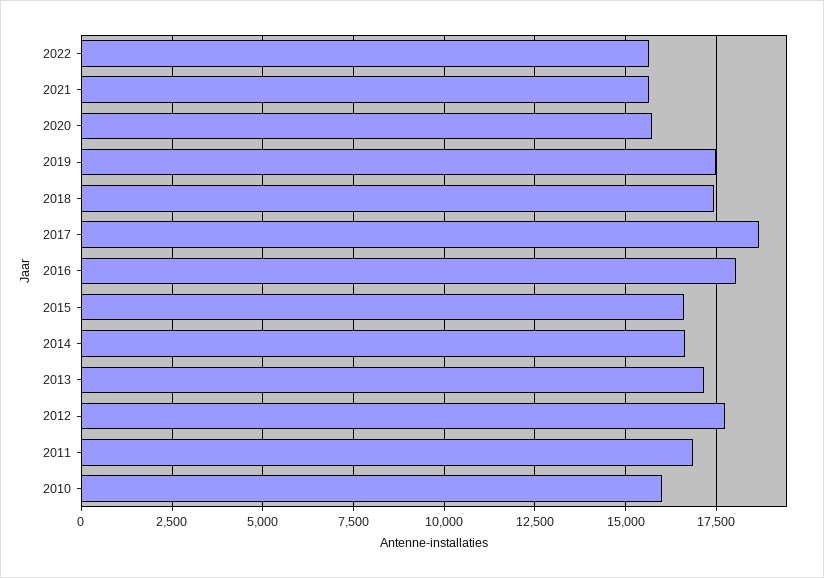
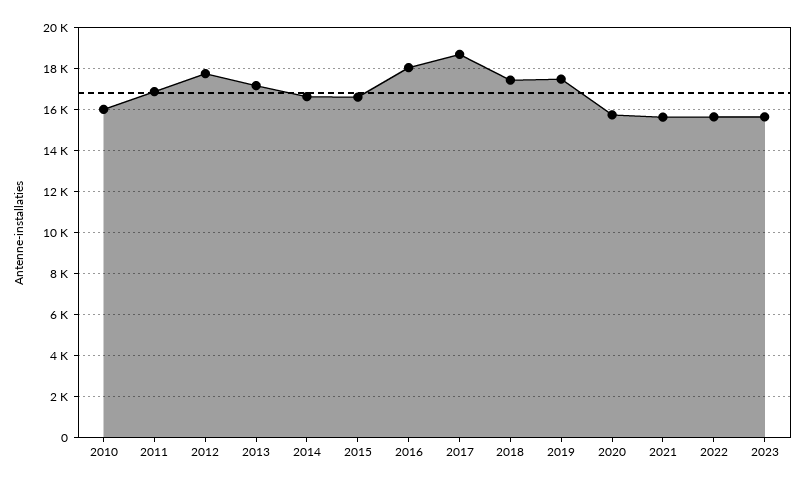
2023: none -> 15500

